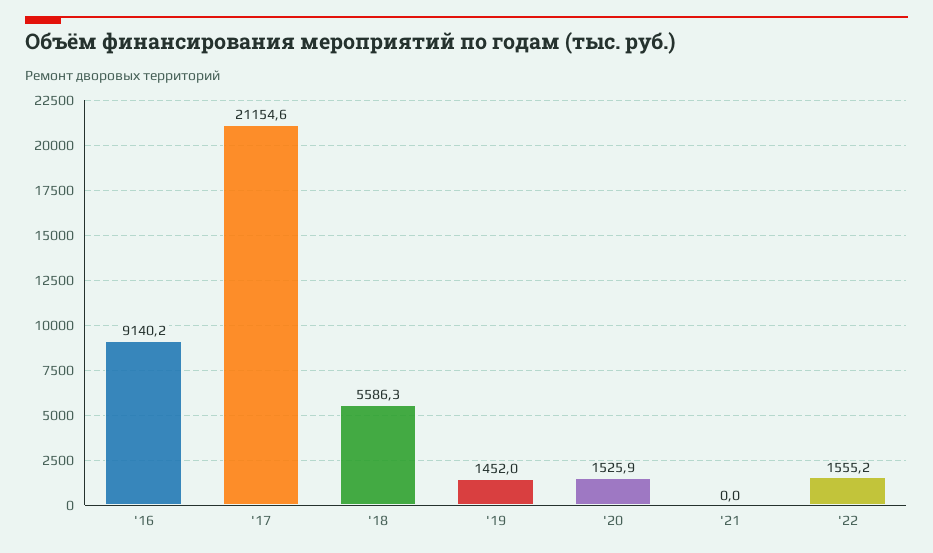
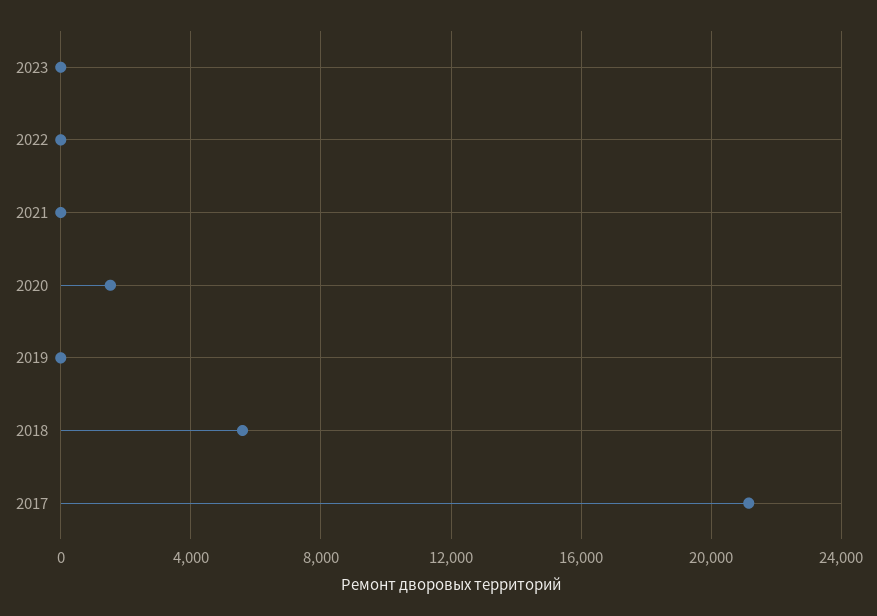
'16: 9140.2 -> none
'19: 1452 -> 0
'22: 1555.2 -> 0
2023: none -> 0

